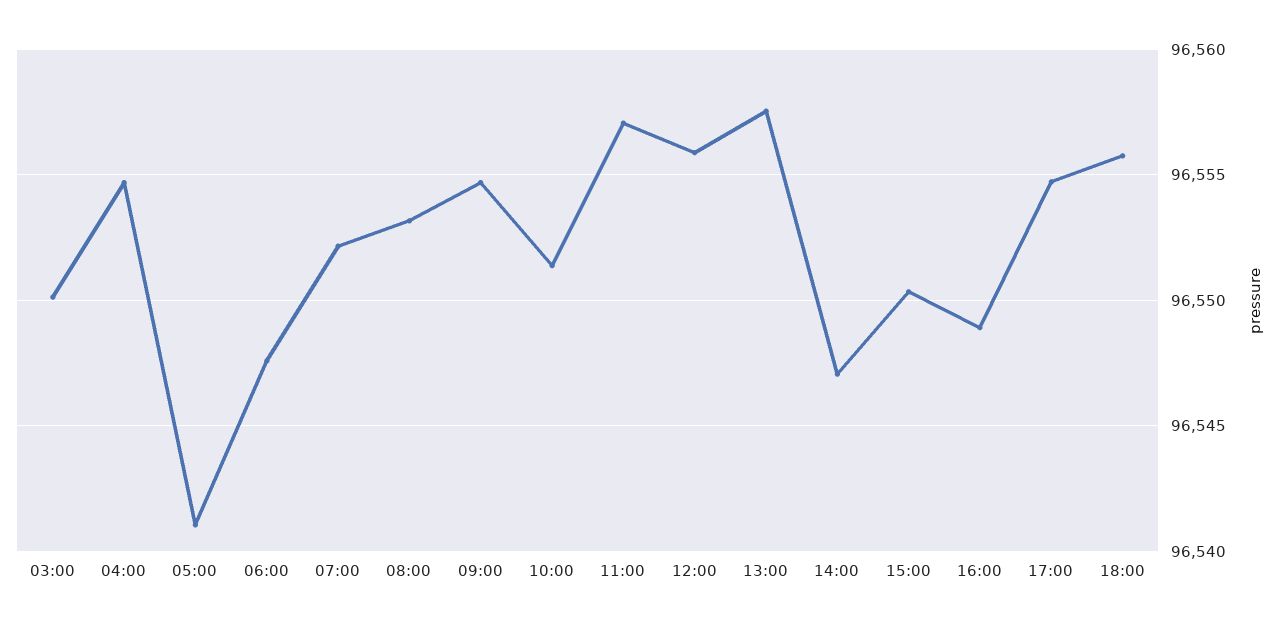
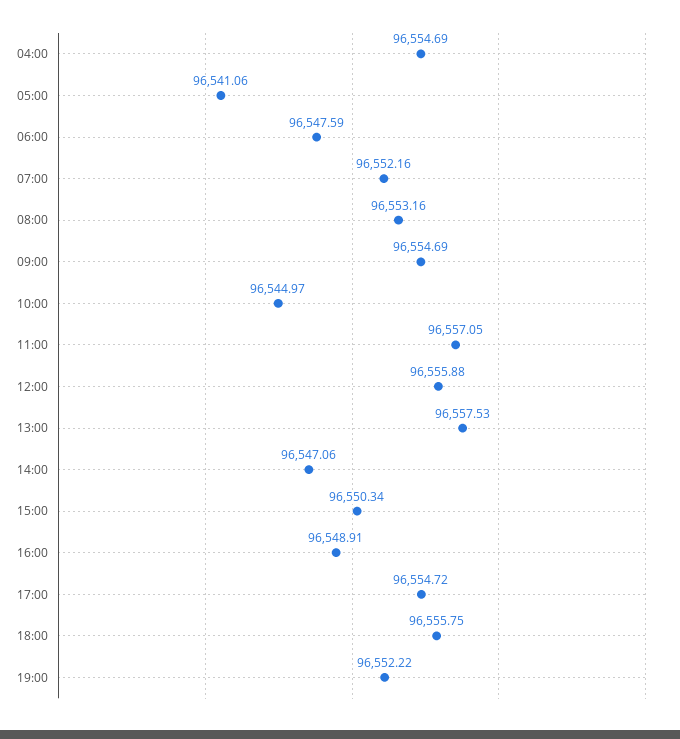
03:00: 96550 -> none
10:00: 96551.5 -> 96544.97
19:00: none -> 96552.22

